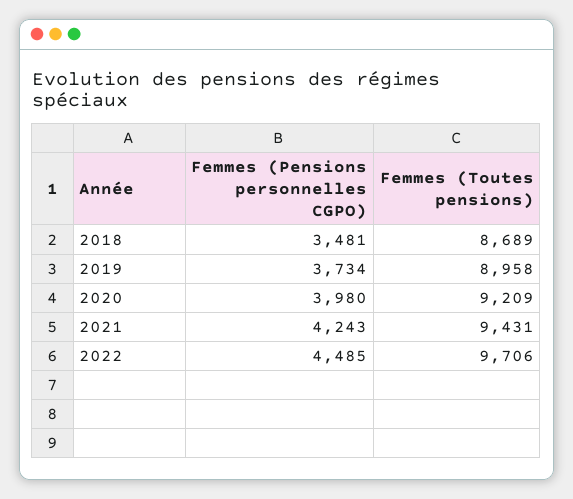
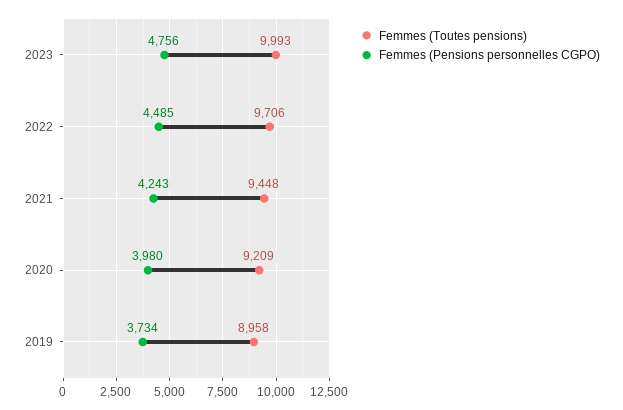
Femmes (Pensions personnelles CGPO), 2018: 3481 -> none
Femmes (Toutes pensions), 2018: 8689 -> none
Femmes (Toutes pensions), 2021: 9431 -> 9448
Femmes (Toutes pensions), 2023: none -> 9993
Femmes (Pensions personnelles CGPO), 2023: none -> 4756

